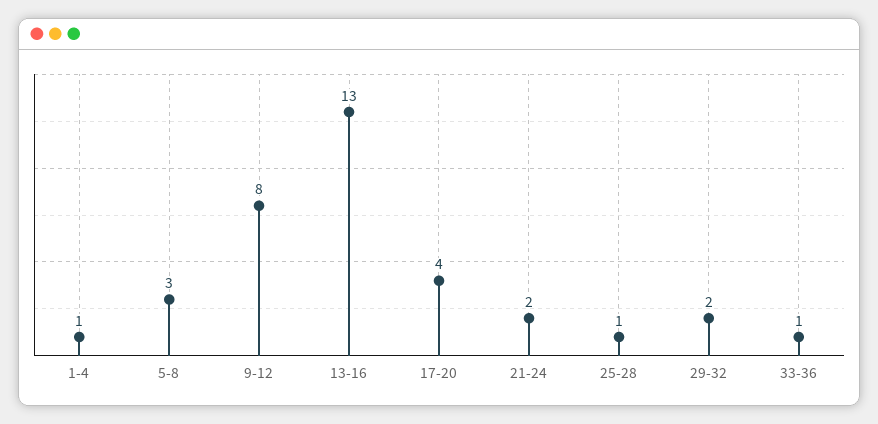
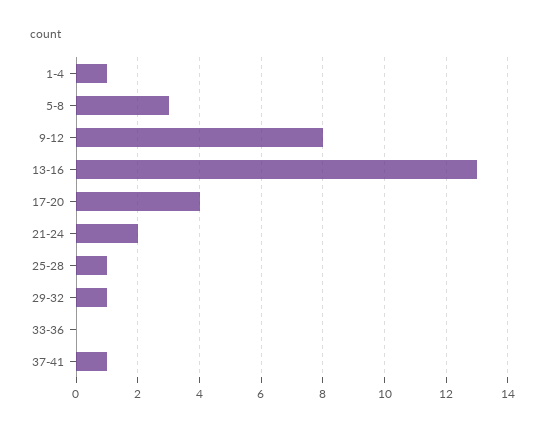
29-32: 2 -> 1
33-36: 1 -> 0
37-41: none -> 1

